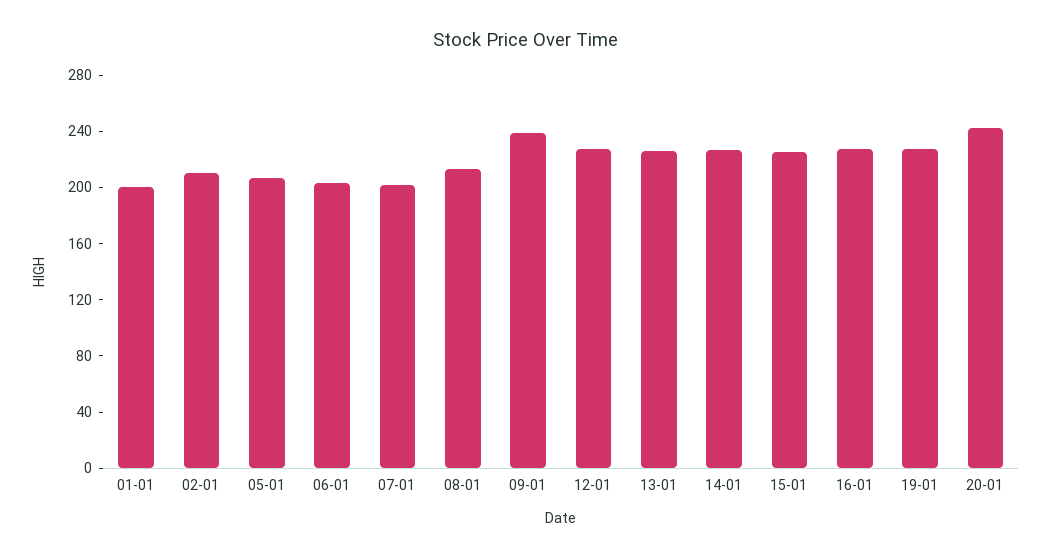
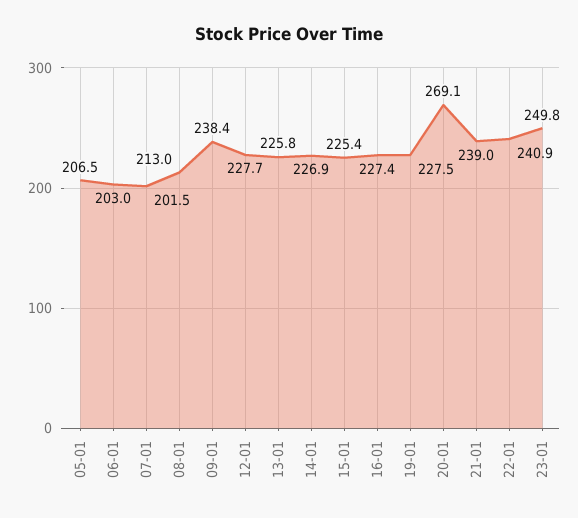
01-01: 200 -> none
02-01: 210 -> none
20-01: 240 -> 269.1
21-01: none -> 239
22-01: none -> 240.9
23-01: none -> 249.8

